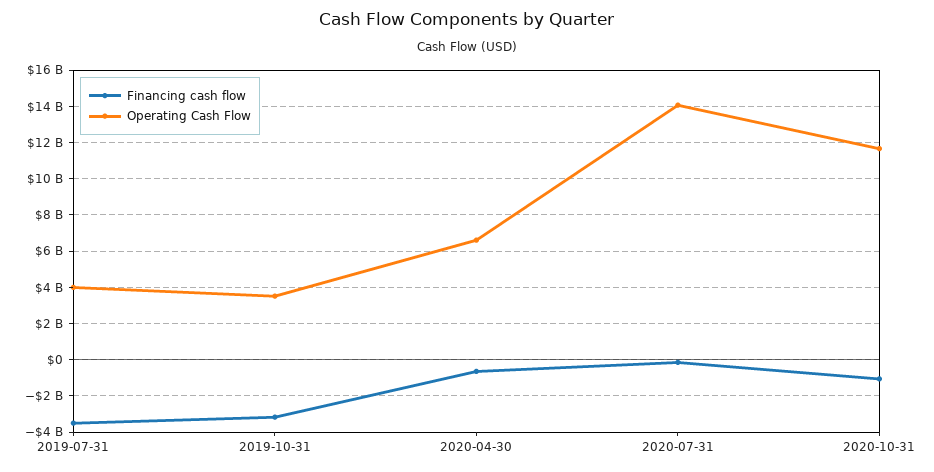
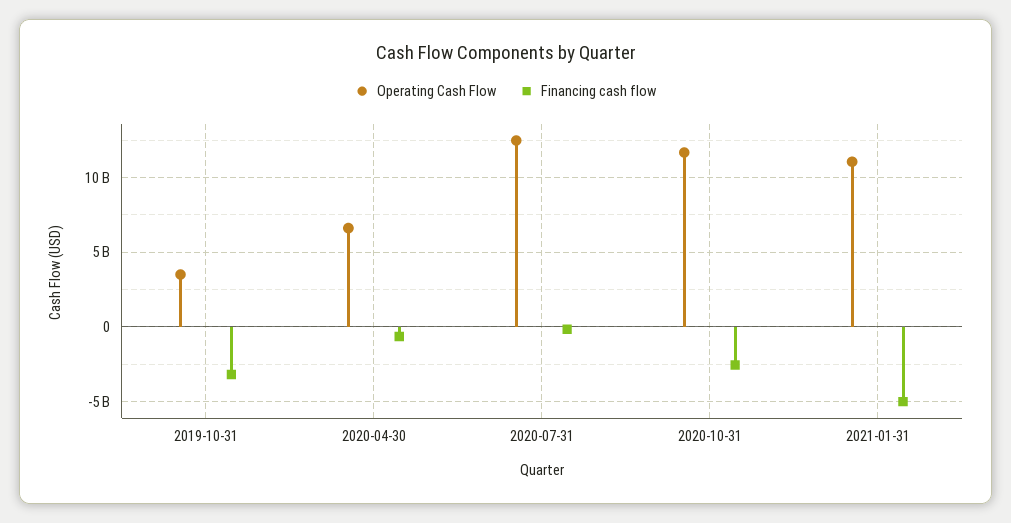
Financing cash flow, 2019-07-31: -3500000000 -> none
Operating Cash Flow, 2019-07-31: 4000000000 -> none
Operating Cash Flow, 2020-07-31: 14000000000 -> 12500000000
Financing cash flow, 2020-10-31: -1000000000 -> -2500000000
Operating Cash Flow, 2021-01-31: none -> 11000000000
Financing cash flow, 2021-01-31: none -> -5000000000

